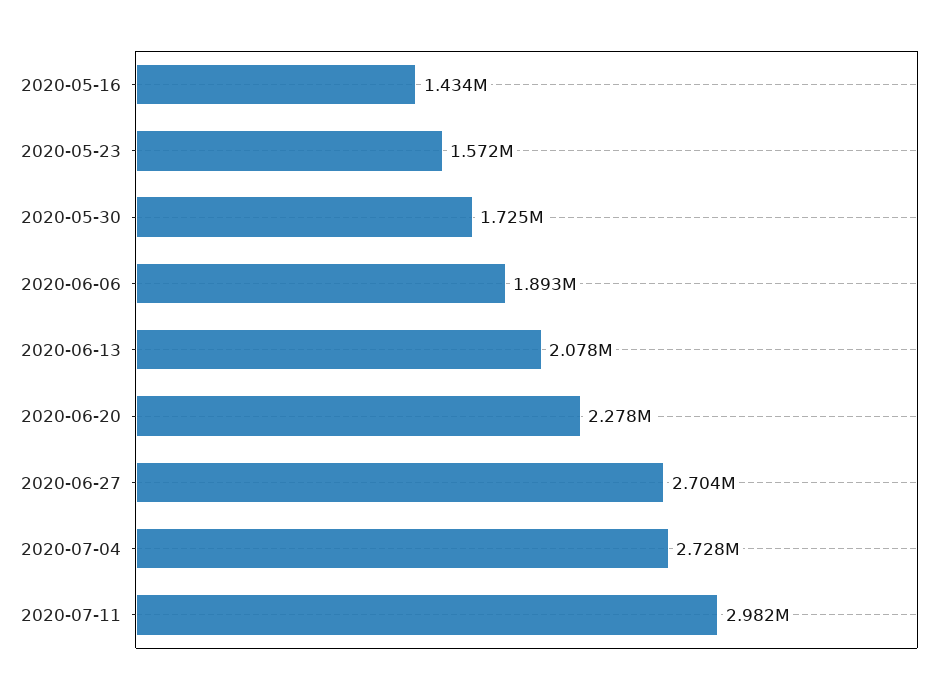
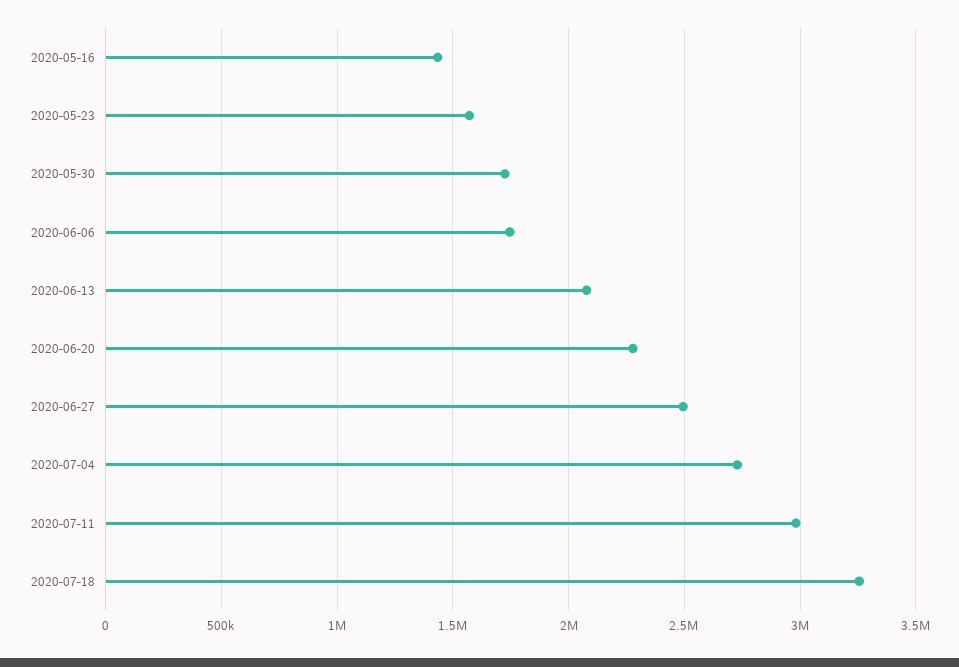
2020-06-06: 1893000 -> 1750000
2020-06-27: 2704000 -> 2500000
2020-07-18: none -> 3250000

